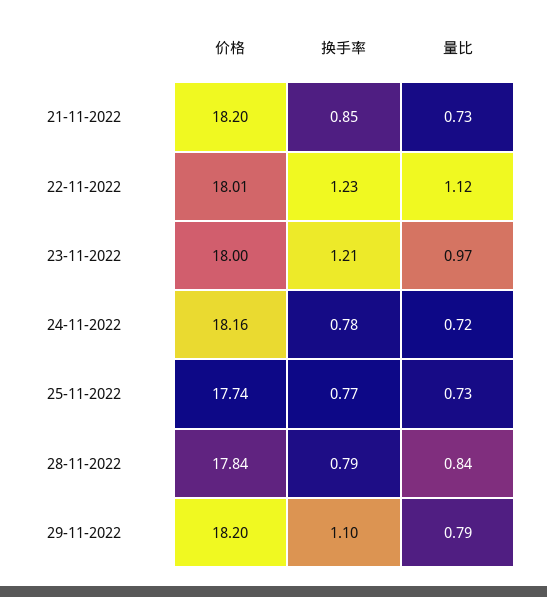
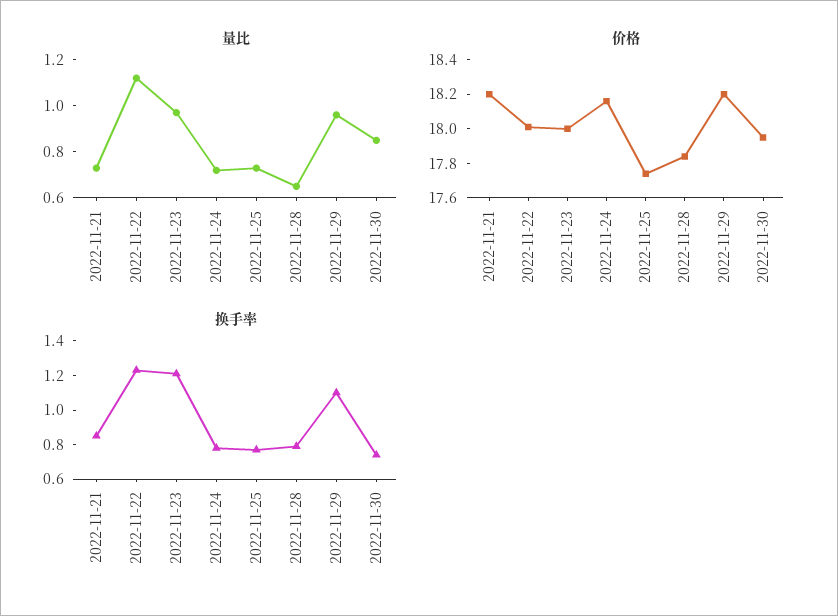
量比, 28-11-2022: 0.84 -> 0.65
量比, 29-11-2022: 0.79 -> 0.95
量比, 2022-11-30: none -> 0.85
价格, 2022-11-30: none -> 17.95
换手率, 2022-11-30: none -> 0.75

